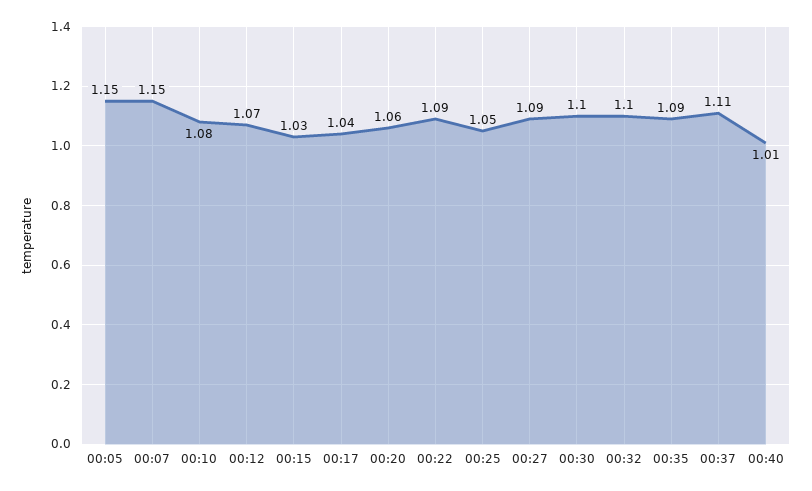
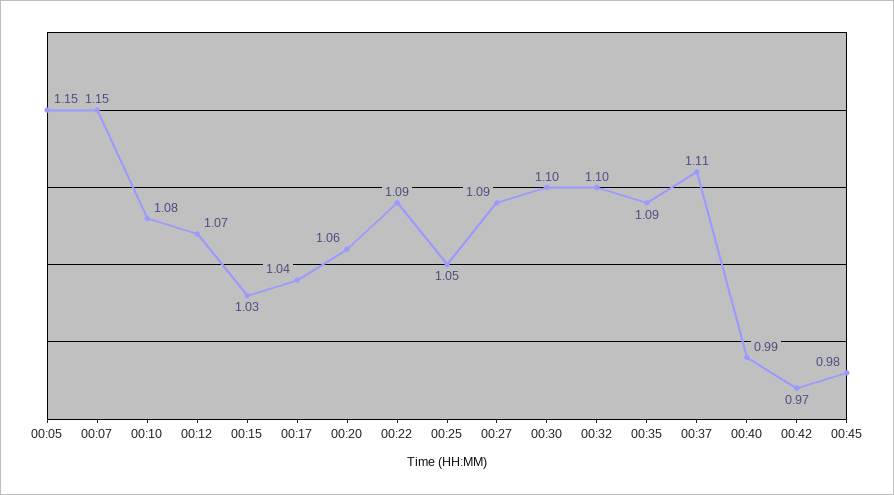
00:40: 1.01 -> 0.99
00:42: none -> 0.97
00:45: none -> 0.98

